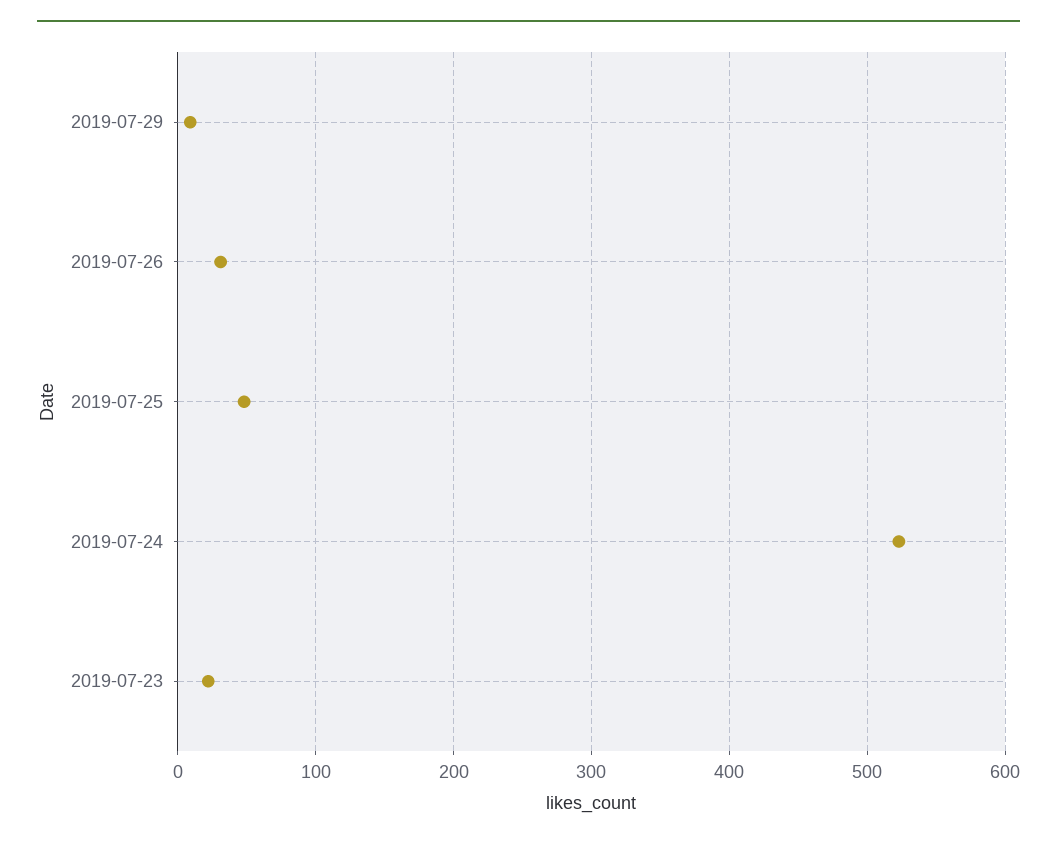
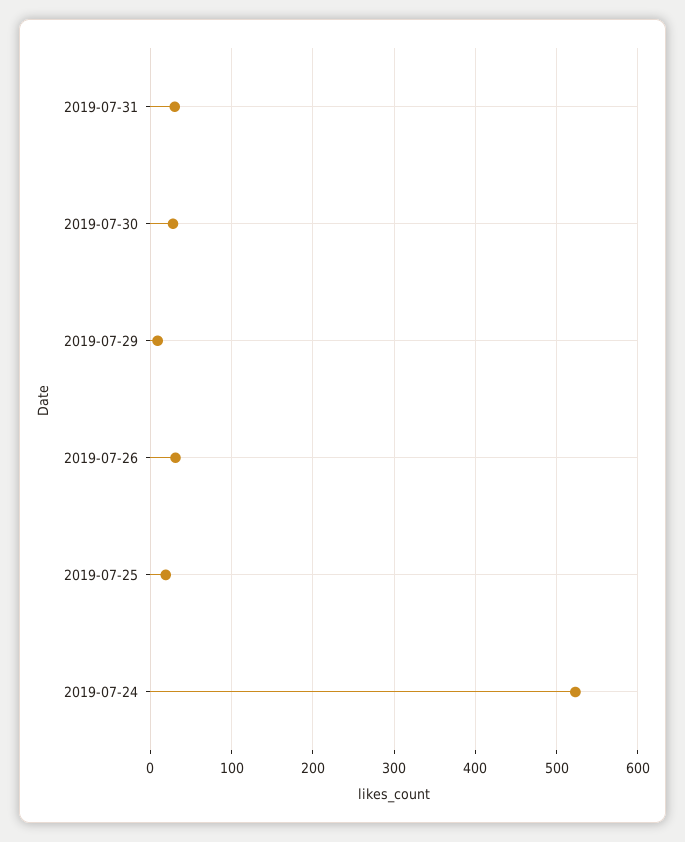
2019-07-25: 50 -> 20
2019-07-23: 20 -> none
2019-07-31: none -> 30
2019-07-30: none -> 30

